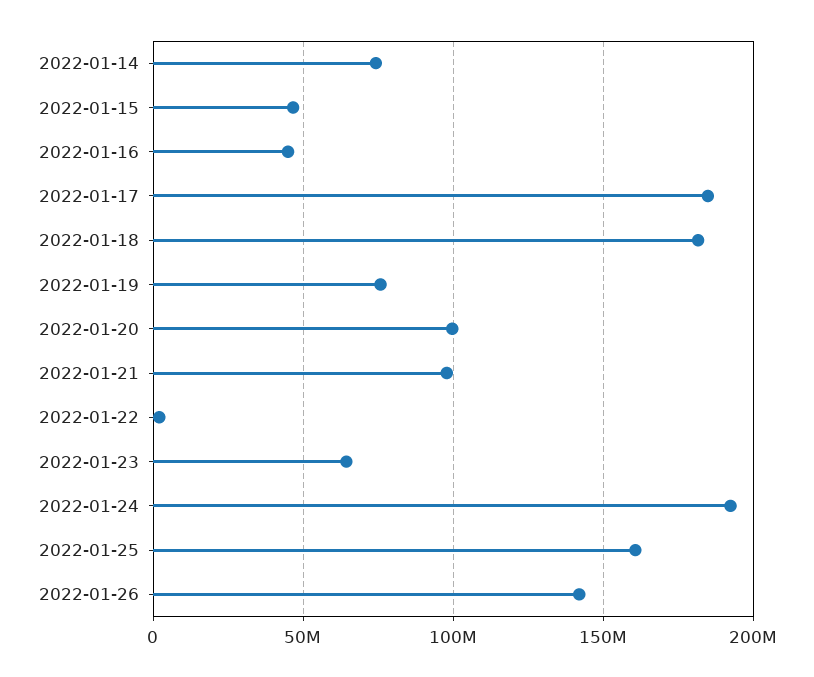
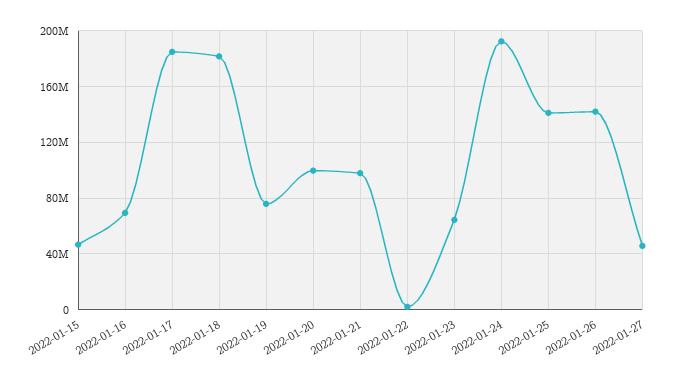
2022-01-14: 75000000 -> none
2022-01-16: 45000000 -> 70000000
2022-01-25: 160000000 -> 140000000
2022-01-27: none -> 45000000

